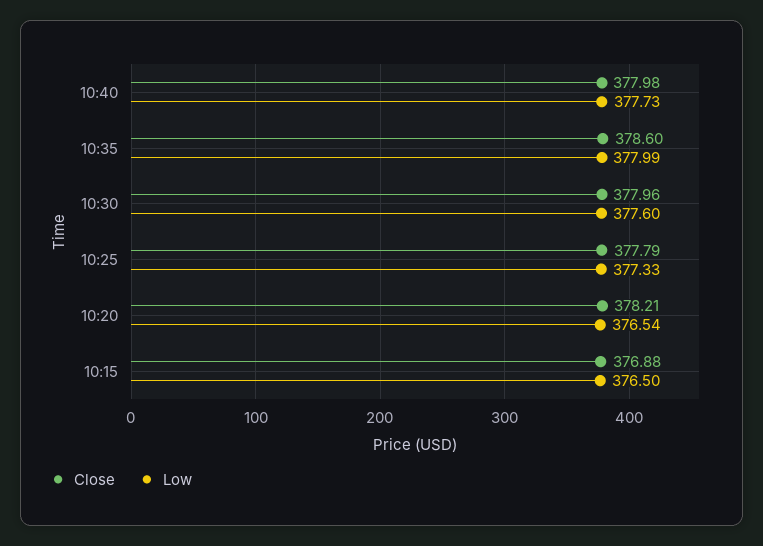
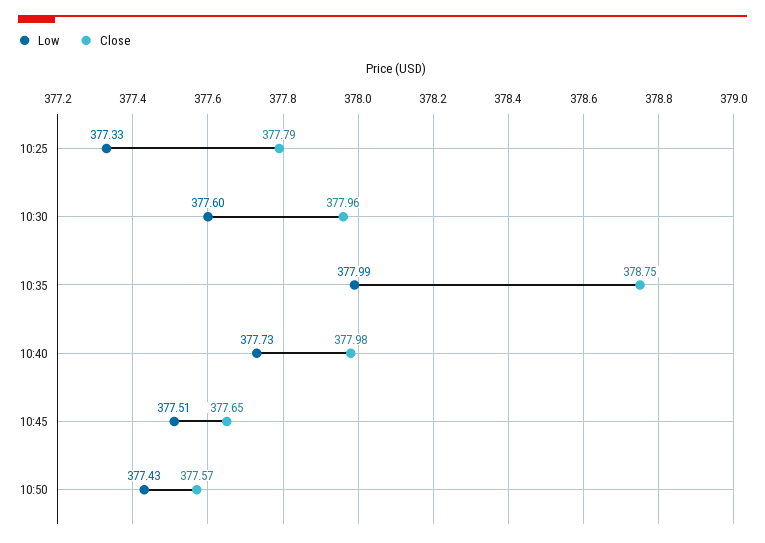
Close, 10:35: 378.6 -> 378.75
Close, 10:20: 378.21 -> none
Low, 10:20: 376.54 -> none
Close, 10:15: 376.88 -> none
Low, 10:15: 376.5 -> none
Low, 10:45: none -> 377.51
Close, 10:45: none -> 377.65
Low, 10:50: none -> 377.43
Close, 10:50: none -> 377.57

